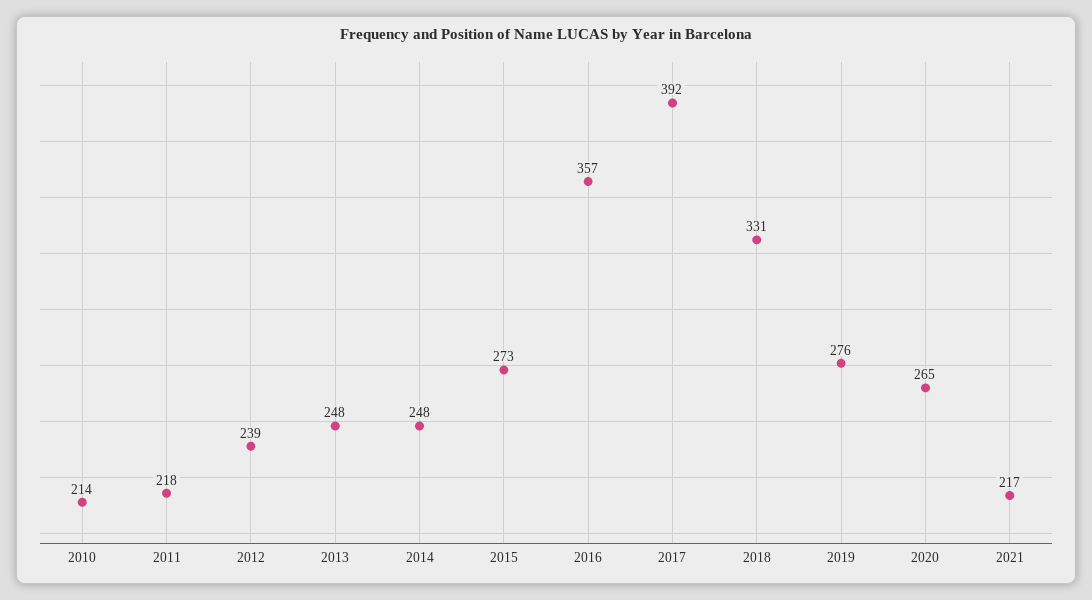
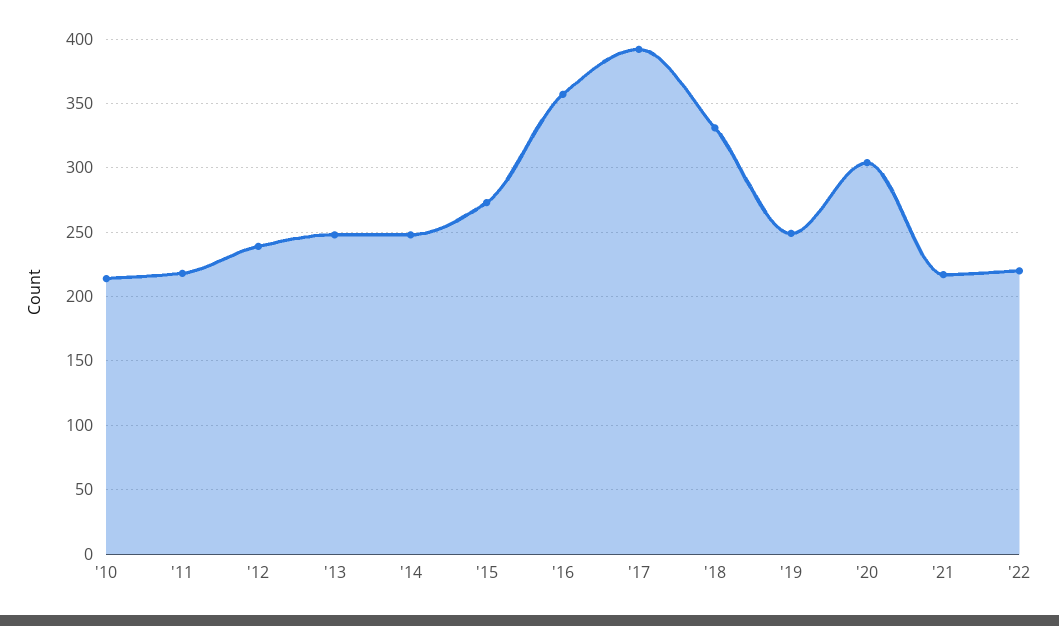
2019: 276 -> 250
2020: 265 -> 305
'22: none -> 220

